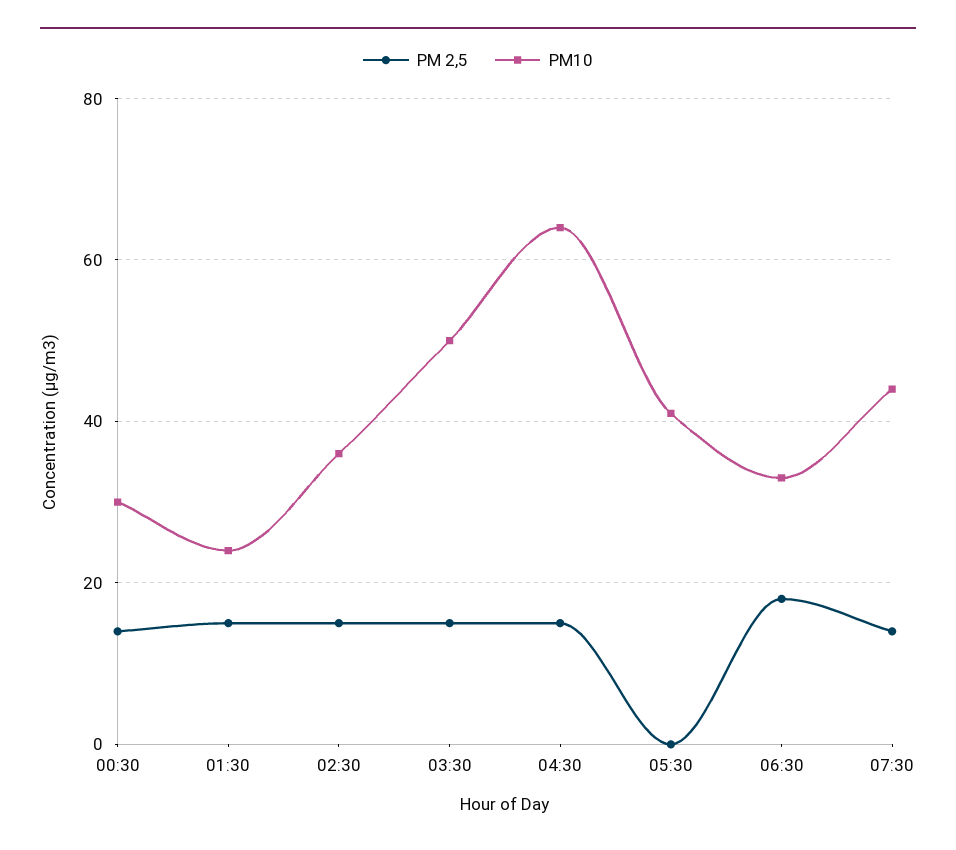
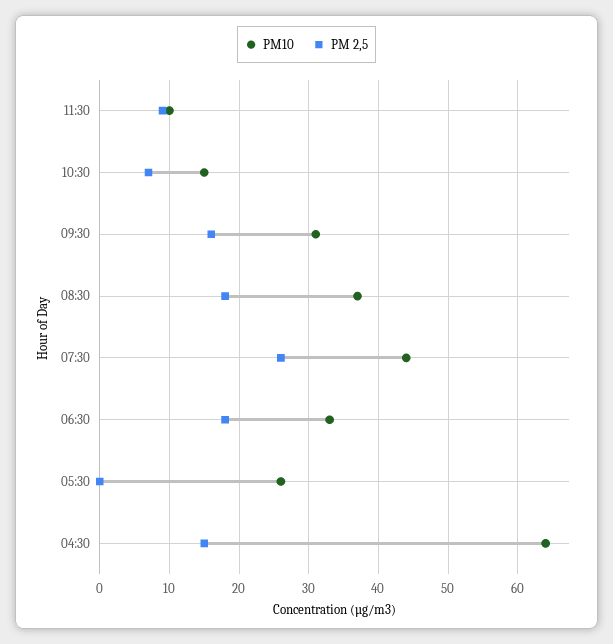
PM 2,5, 00:30: 15 -> none
PM10, 00:30: 30 -> none
PM 2,5, 01:30: 15 -> none
PM10, 01:30: 25 -> none
PM 2,5, 02:30: 15 -> none
PM10, 02:30: 35 -> none
PM 2,5, 03:30: 15 -> none
PM10, 03:30: 50 -> none
PM10, 05:30: 40 -> 26
PM 2,5, 07:30: 15 -> 26
PM10, 11:30: none -> 10
PM 2,5, 11:30: none -> 9
PM10, 10:30: none -> 15
PM 2,5, 10:30: none -> 7
PM10, 09:30: none -> 31
PM 2,5, 09:30: none -> 16
PM10, 08:30: none -> 37
PM 2,5, 08:30: none -> 18

